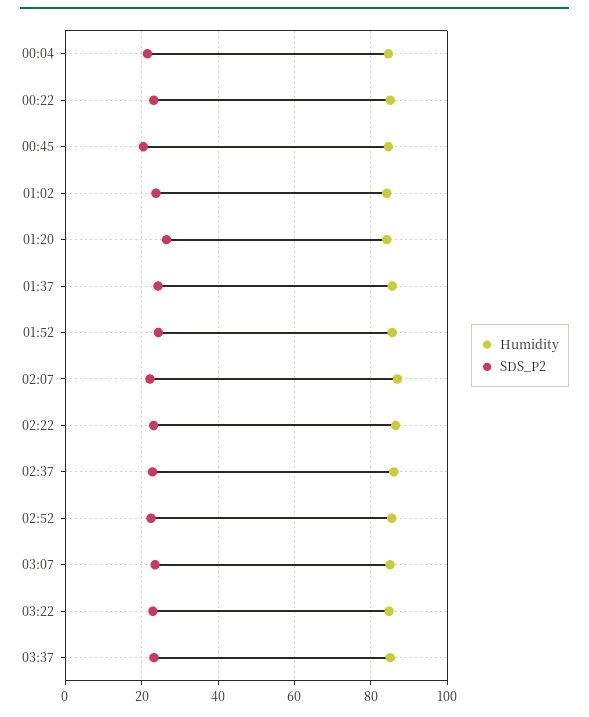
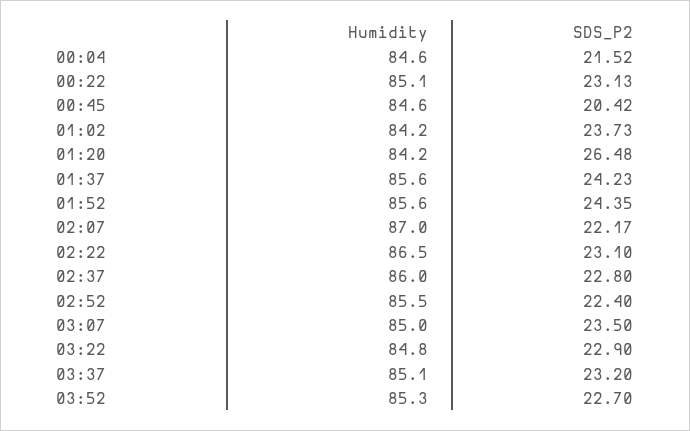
Humidity, 03:52: none -> 85.3
SDS_P2, 03:52: none -> 22.7

